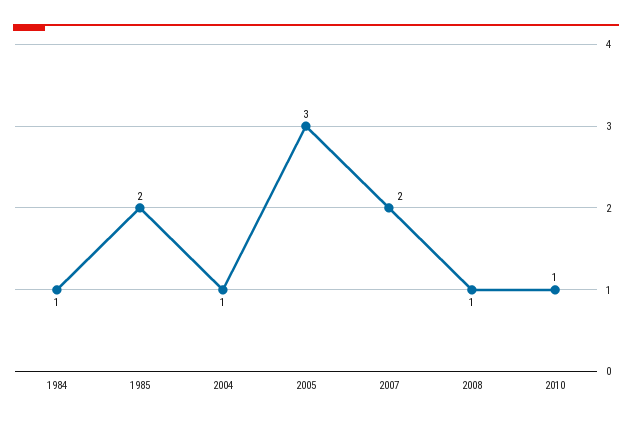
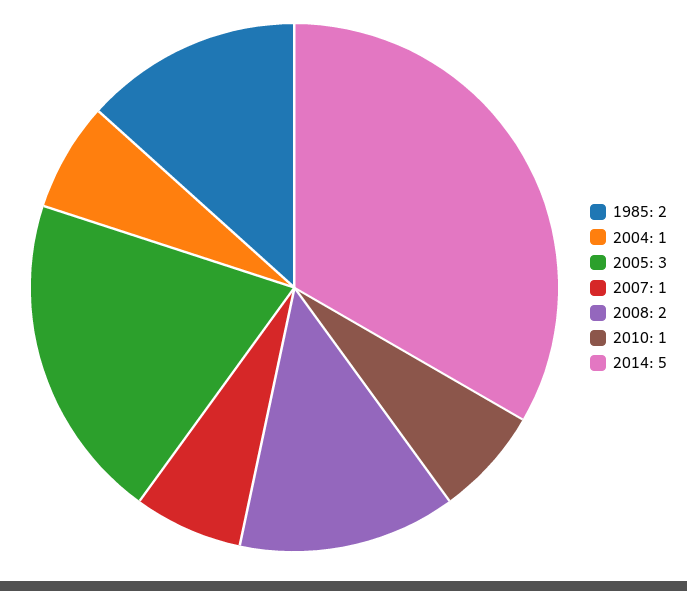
1984: 1 -> none
2007: 2 -> 1
2008: 1 -> 2
2014: none -> 5

